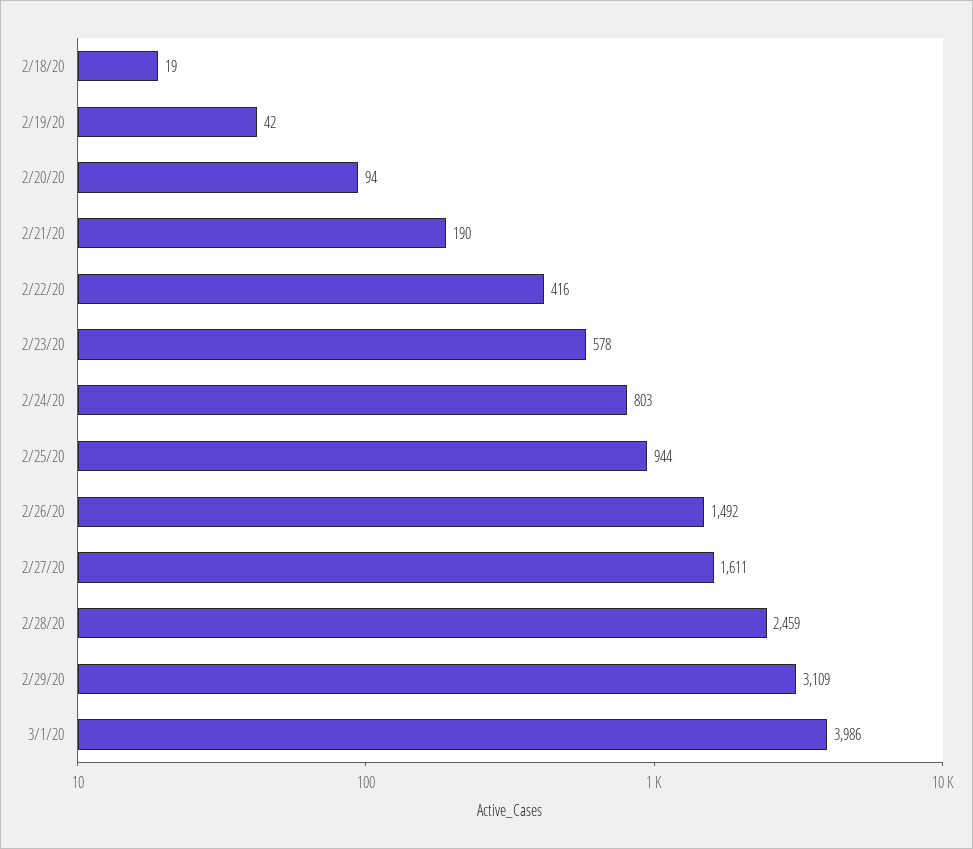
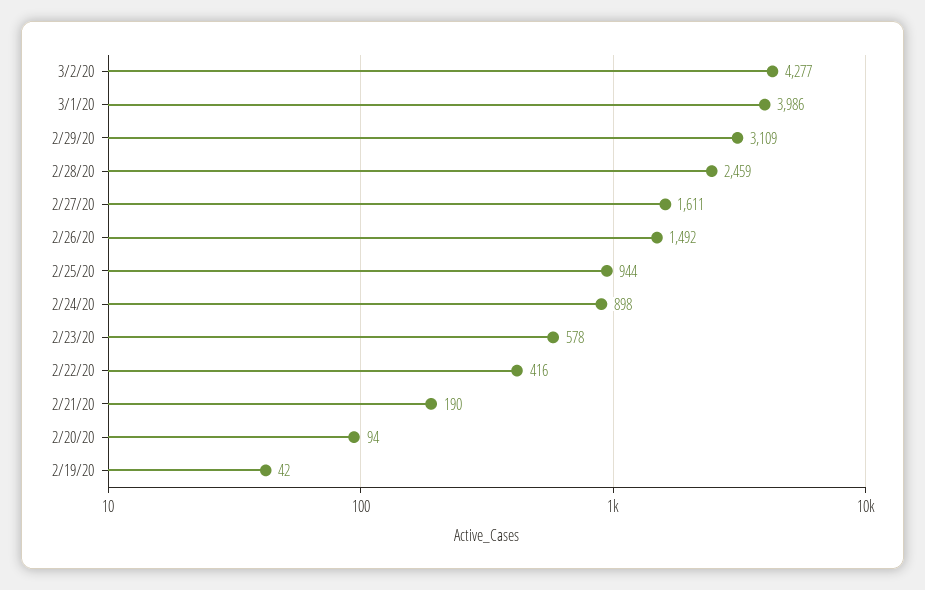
2/18/20: 19 -> none
2/24/20: 803 -> 898
3/2/20: none -> 4277

